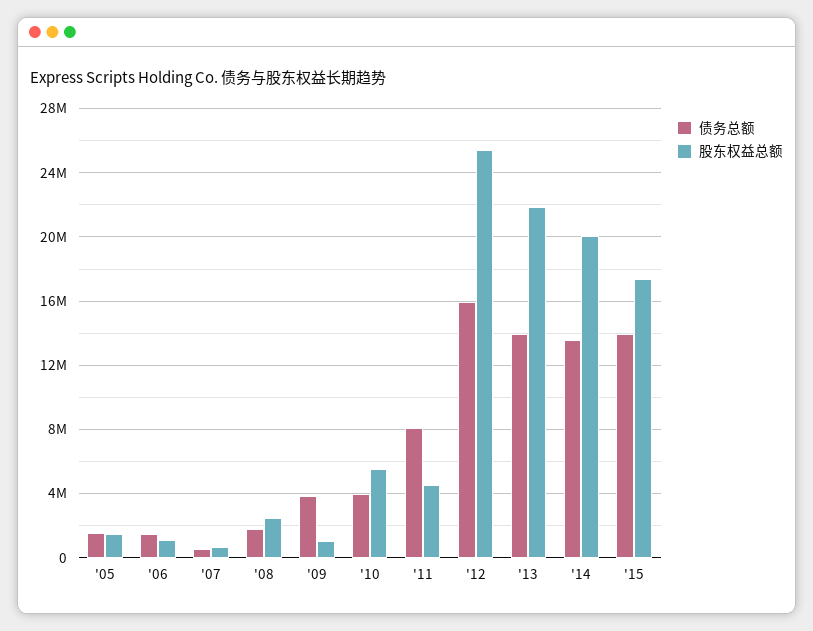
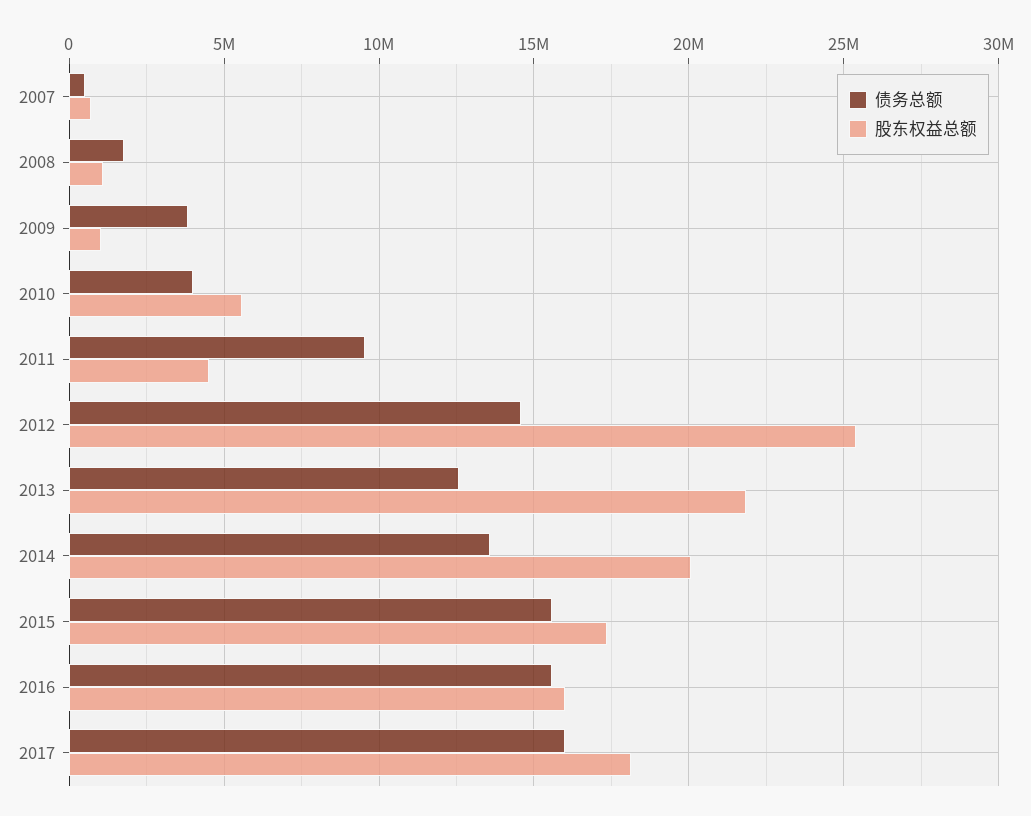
债务总额, '05: 1500000 -> none
股东权益总额, '05: 1500000 -> none
债务总额, '06: 1500000 -> none
股东权益总额, '06: 1000000 -> none
股东权益总额, '08: 2500000 -> 1000000
债务总额, '11: 8000000 -> 9500000
债务总额, '12: 16000000 -> 14500000
债务总额, '13: 14000000 -> 12500000
债务总额, '15: 14000000 -> 15500000
债务总额, 2016: none -> 15500000
股东权益总额, 2016: none -> 16000000
债务总额, 2017: none -> 16000000
股东权益总额, 2017: none -> 18000000

